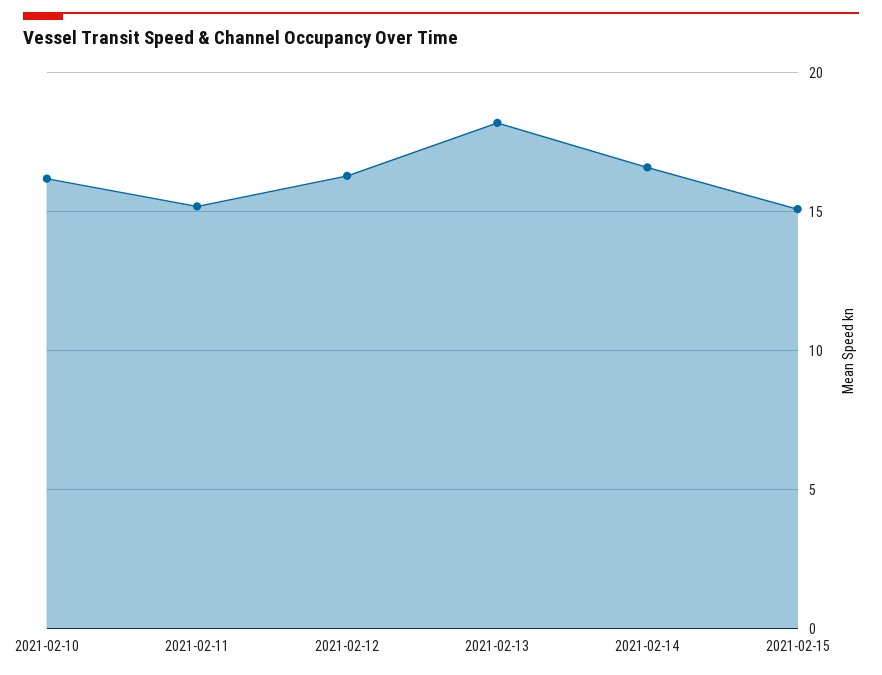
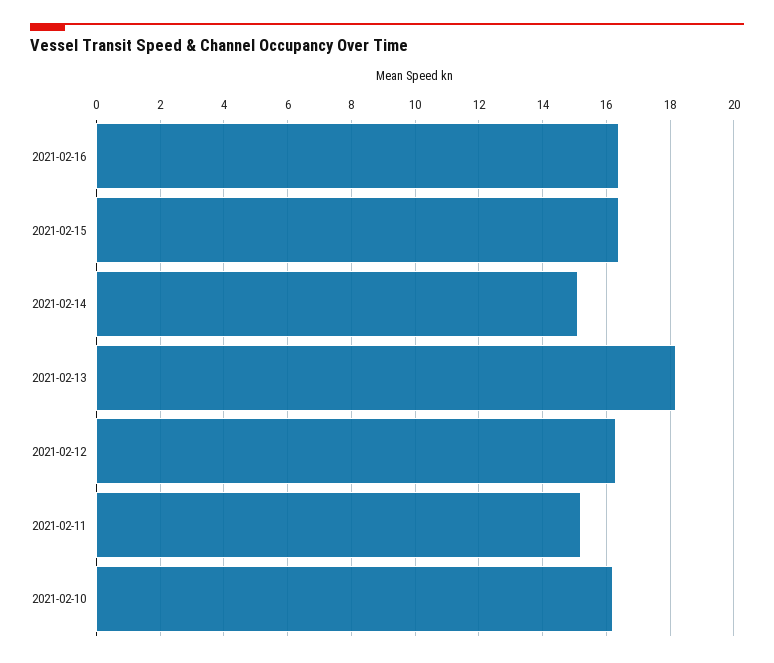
2021-02-14: 16.5 -> 15
2021-02-15: 15 -> 16.5
2021-02-16: none -> 16.5

